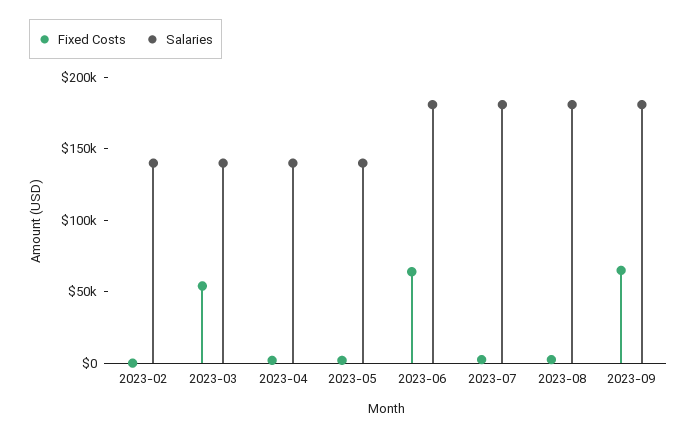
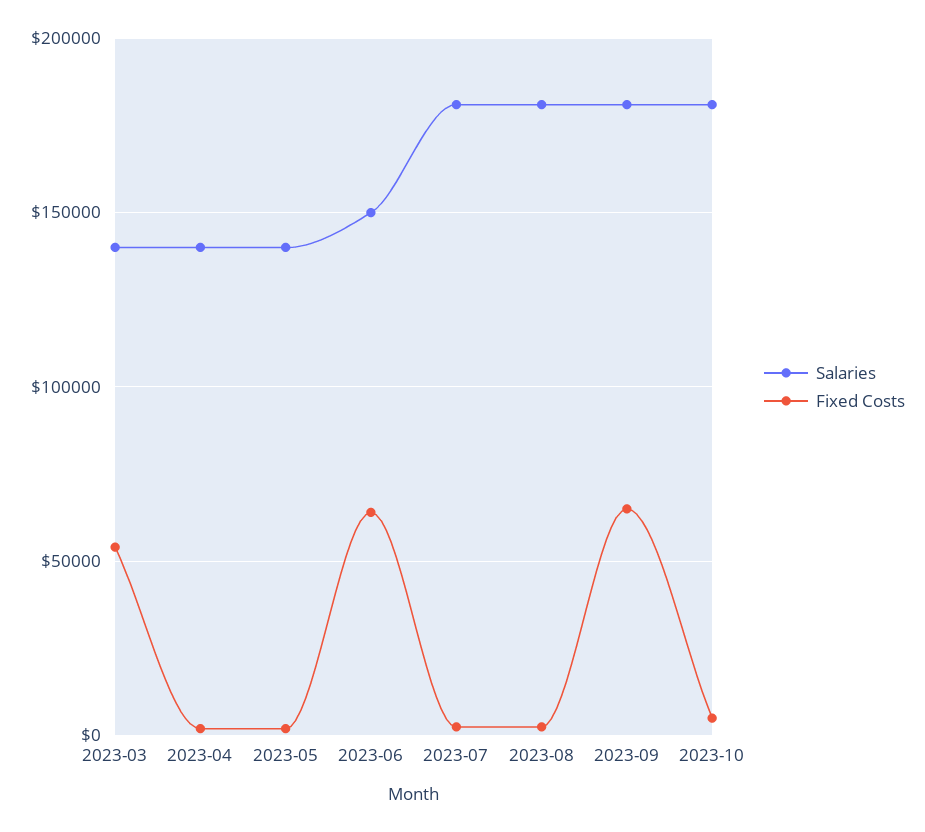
Fixed Costs, 2023-02: 0 -> none
Salaries, 2023-02: 140000 -> none
Salaries, 2023-06: 180000 -> 150000
Salaries, 2023-10: none -> 180000
Fixed Costs, 2023-10: none -> 5000

